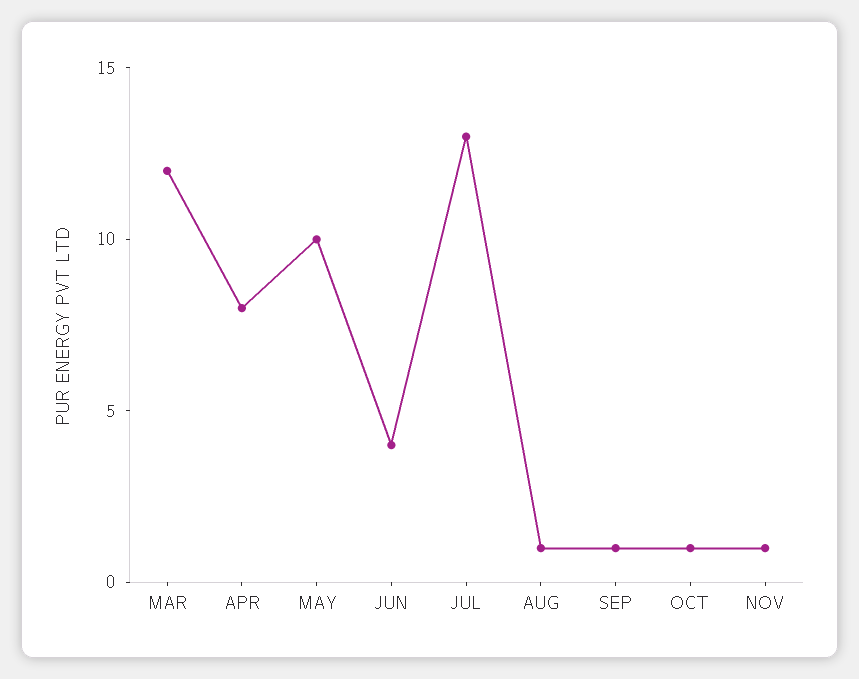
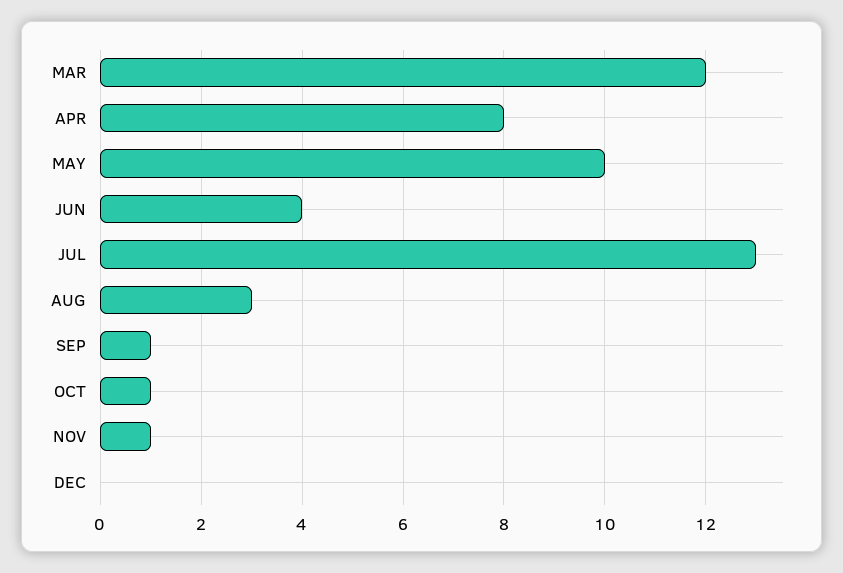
AUG: 1 -> 3
DEC: none -> 0

